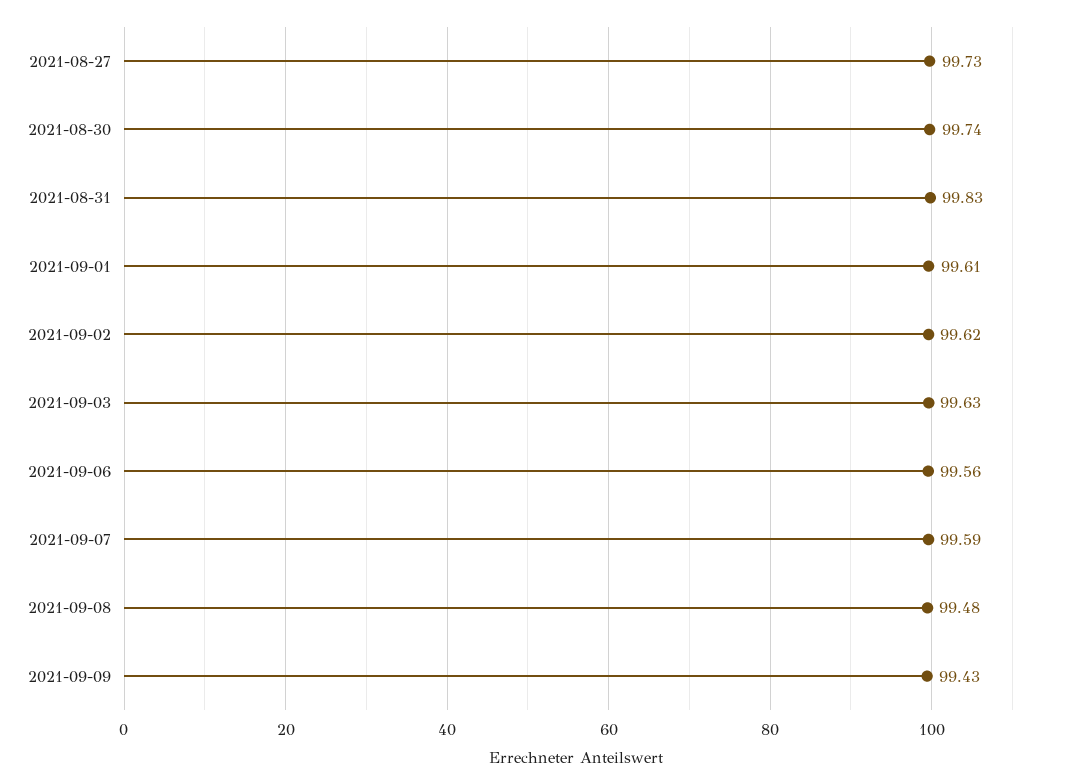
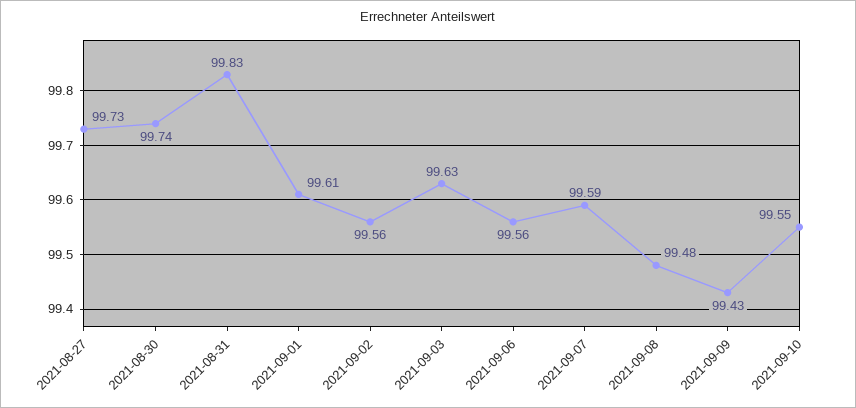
2021-09-02: 99.62 -> 99.56
2021-09-10: none -> 99.55

